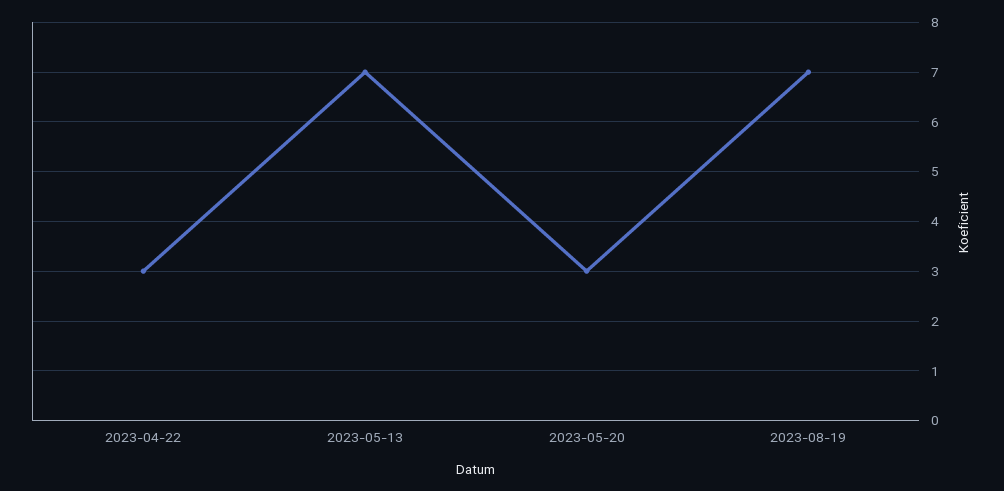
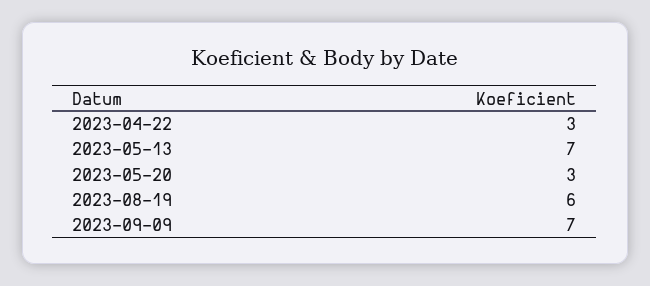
2023-08-19: 7 -> 6
2023-09-09: none -> 7

